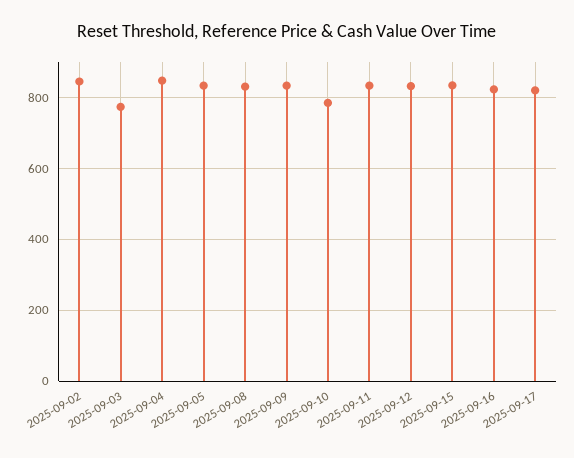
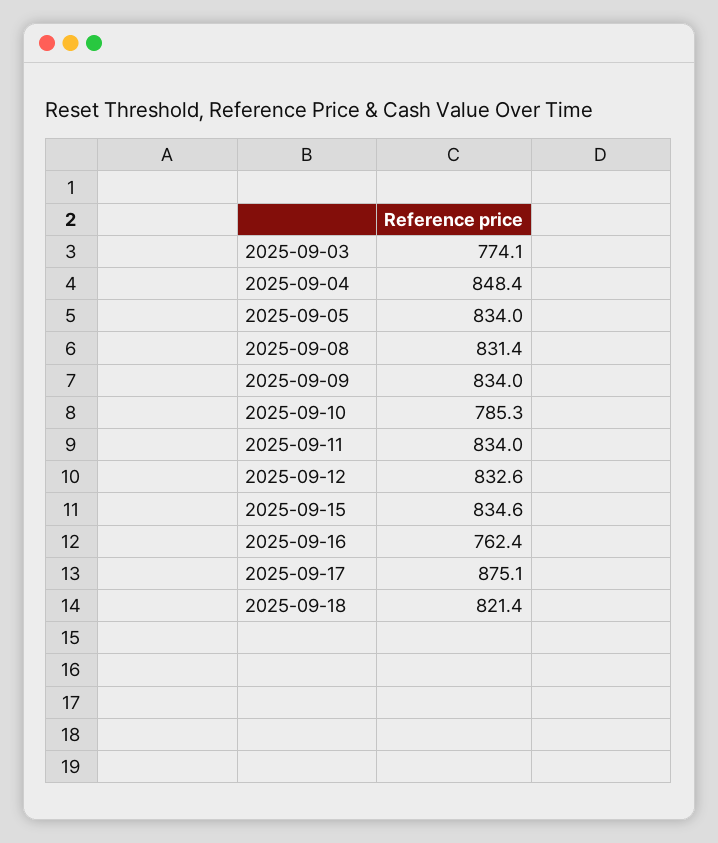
2025-09-02: 840 -> none
2025-09-16: 820 -> 762.4
2025-09-17: 820 -> 875.1
2025-09-18: none -> 821.4

